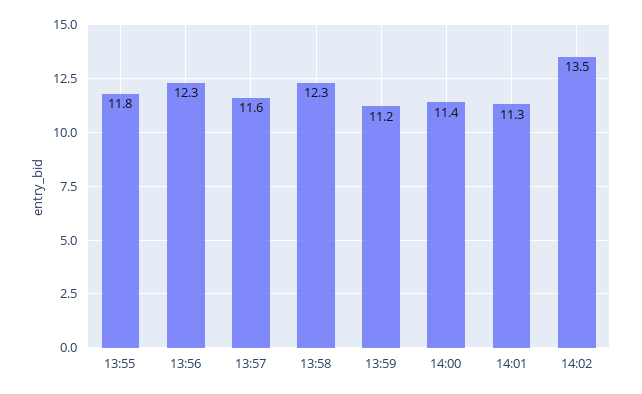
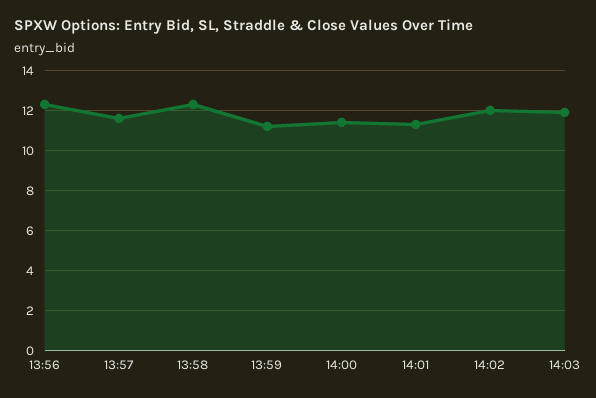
13:55: 11.8 -> none
14:02: 13.5 -> 12
14:03: none -> 12

